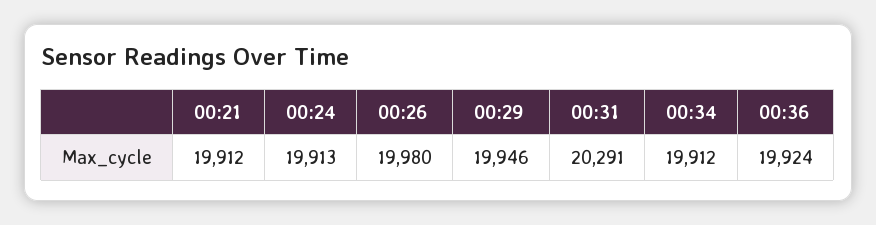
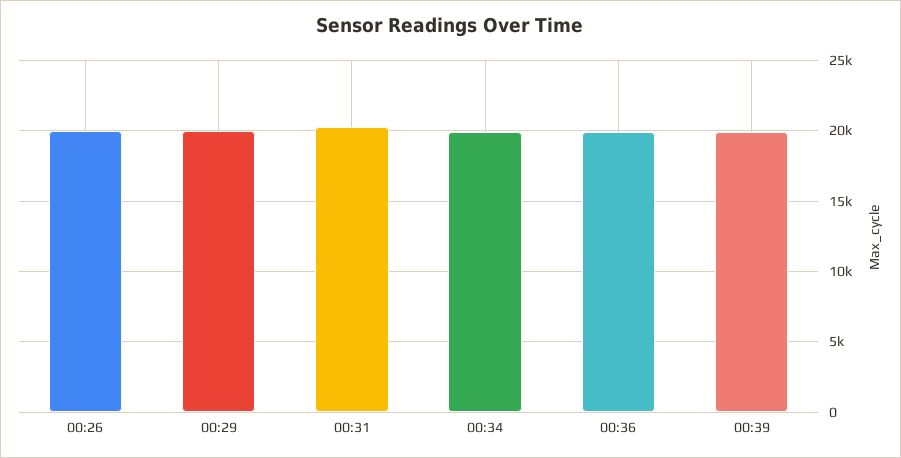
00:21: 19912 -> none
00:24: 19913 -> none
00:39: none -> 20000

